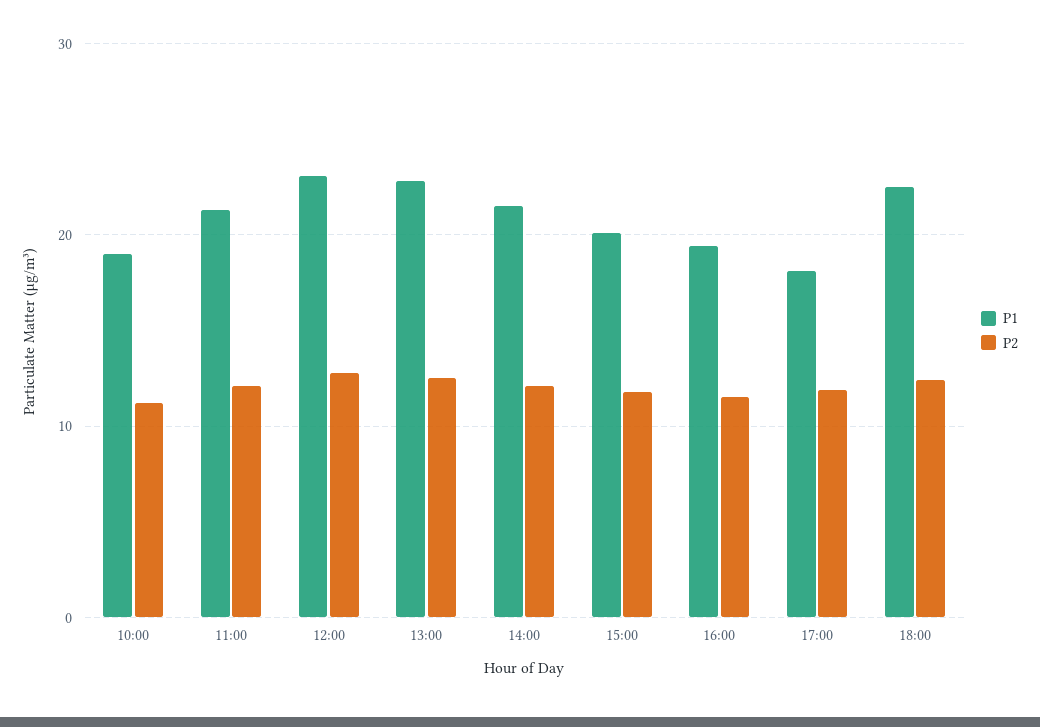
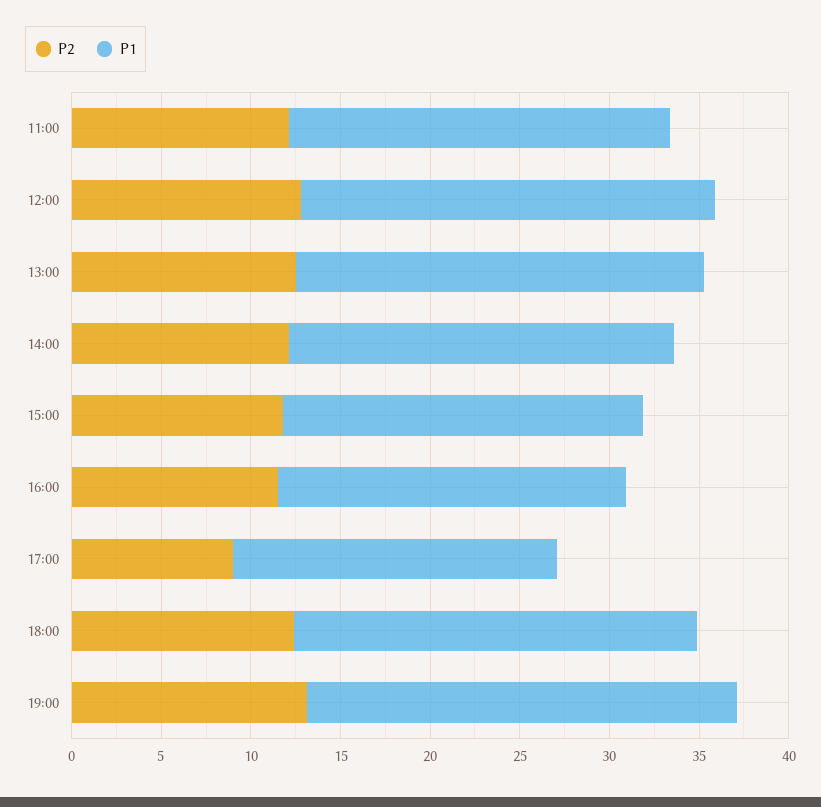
P1, 10:00: 19 -> none
P2, 10:00: 11 -> none
P2, 17:00: 12 -> 9
P2, 19:00: none -> 13
P1, 19:00: none -> 24

